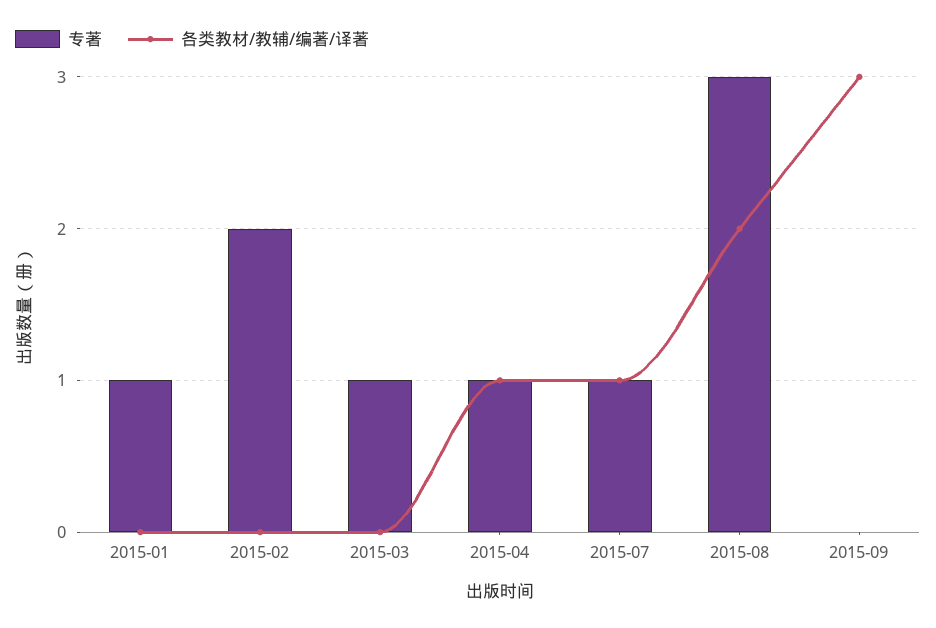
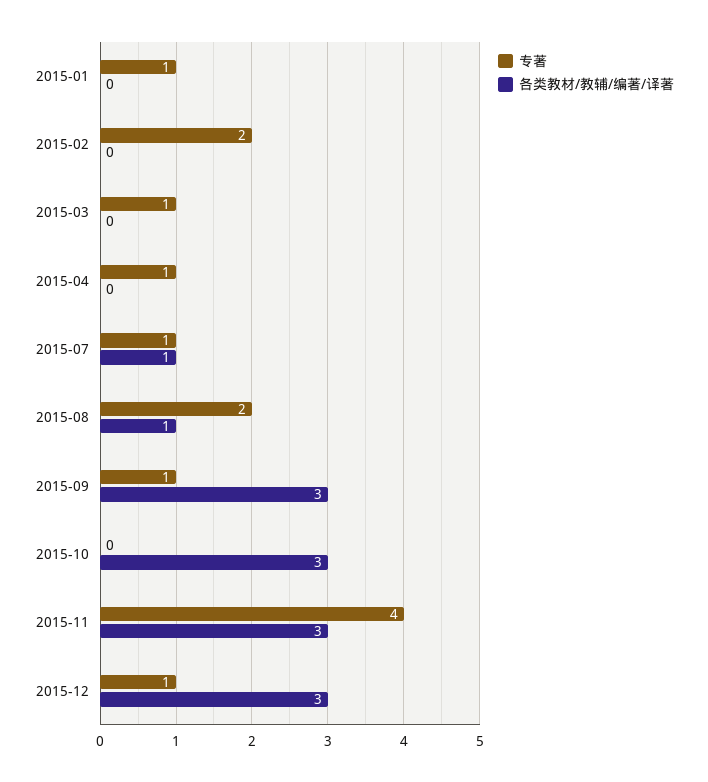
各类教材/教辅/编著/译著, 2015-04: 1 -> 0
专著, 2015-08: 3 -> 2
各类教材/教辅/编著/译著, 2015-08: 2 -> 1
专著, 2015-09: 0 -> 1
专著, 2015-10: none -> 0
各类教材/教辅/编著/译著, 2015-10: none -> 3
专著, 2015-11: none -> 4
各类教材/教辅/编著/译著, 2015-11: none -> 3
专著, 2015-12: none -> 1
各类教材/教辅/编著/译著, 2015-12: none -> 3

